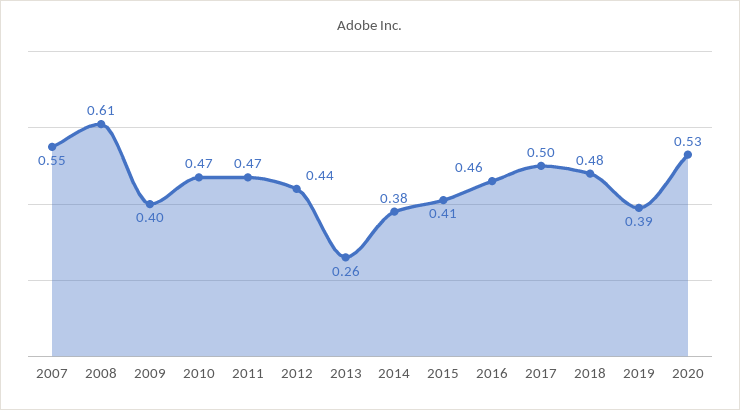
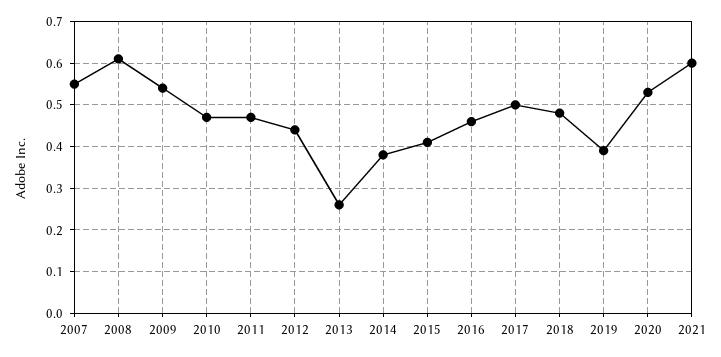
2009: 0.4 -> 0.55
2021: none -> 0.6

